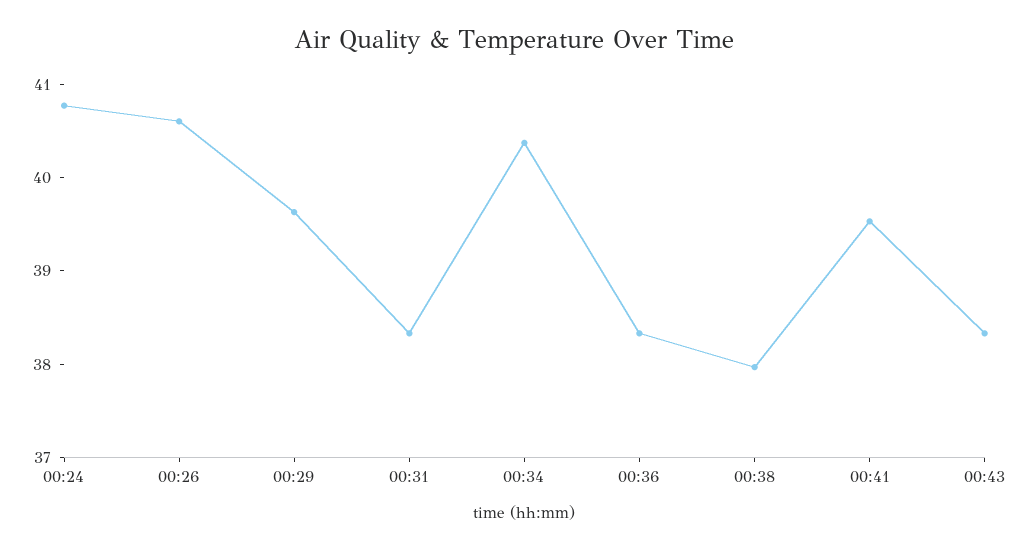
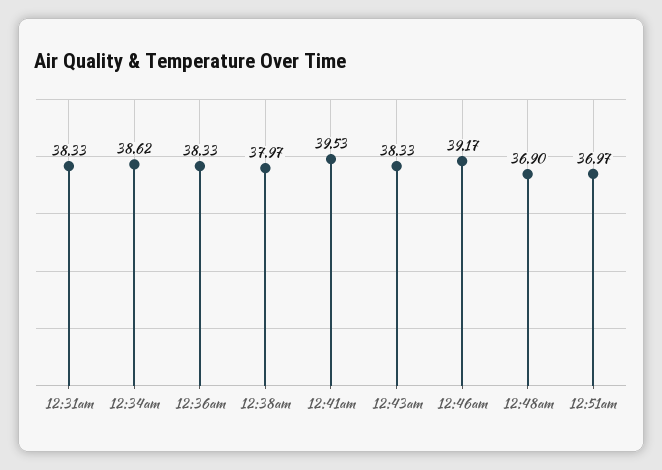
00:24: 40.8 -> none
00:26: 40.6 -> none
00:29: 39.6 -> none
00:34: 40.4 -> 38.62
12:46am: none -> 39.17
12:48am: none -> 36.9
12:51am: none -> 36.97

